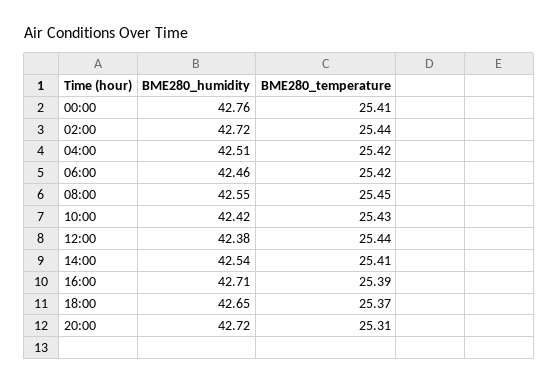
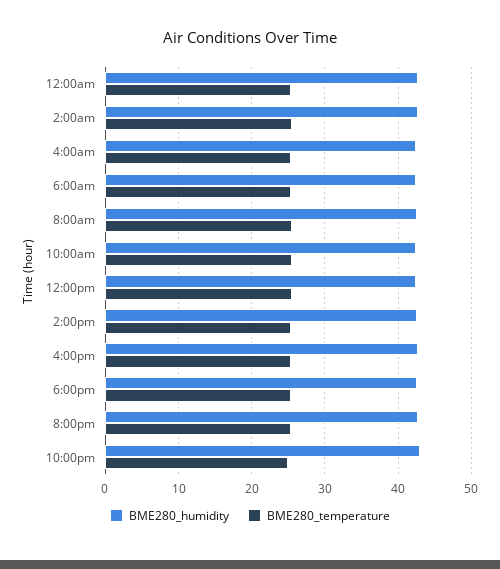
BME280_humidity, 10:00pm: none -> 43
BME280_temperature, 10:00pm: none -> 25

